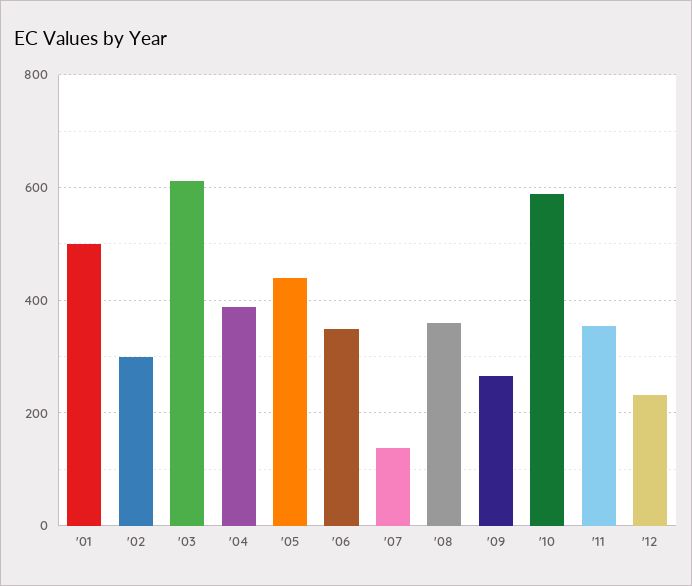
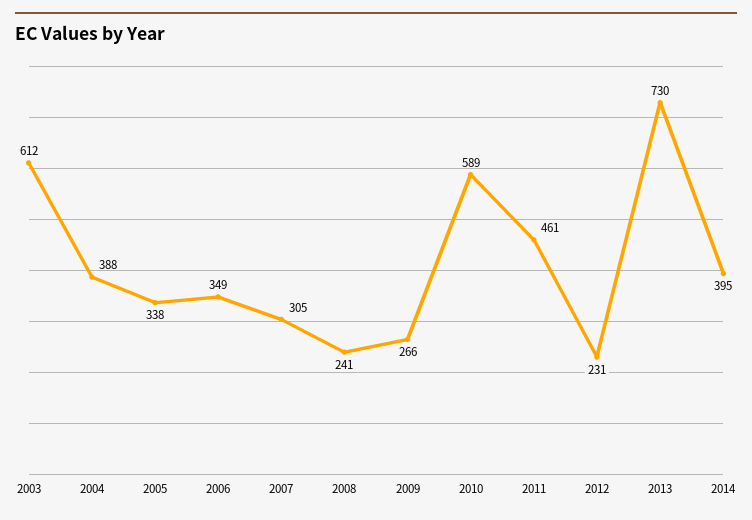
'01: 500 -> none
'02: 300 -> none
'05: 440 -> 338
'07: 140 -> 305
'08: 360 -> 241
'11: 360 -> 461
2013: none -> 730
2014: none -> 395

